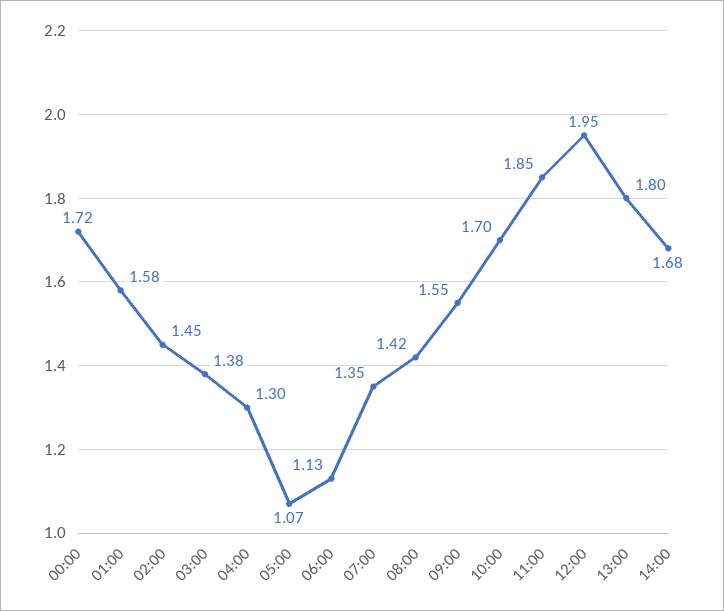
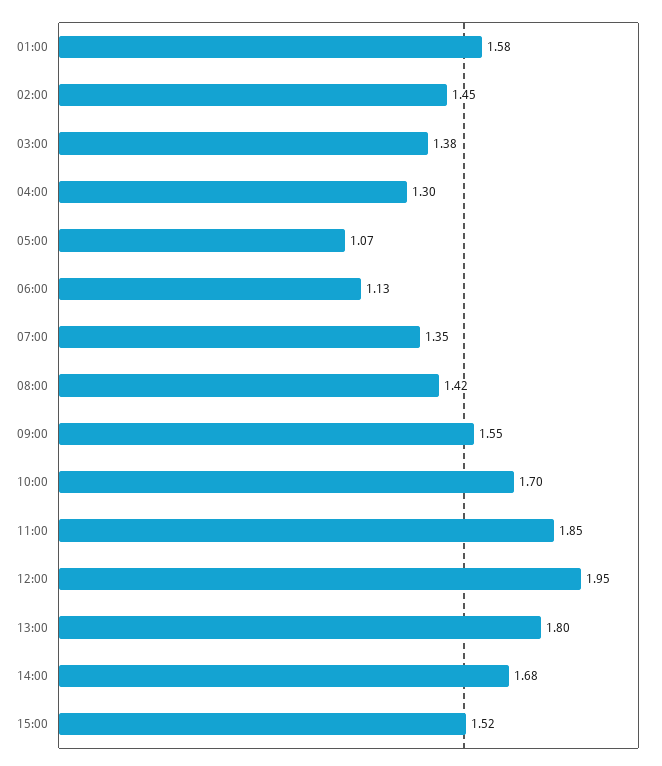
00:00: 1.72 -> none
15:00: none -> 1.52

